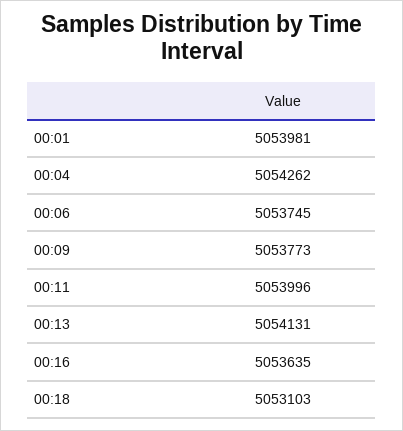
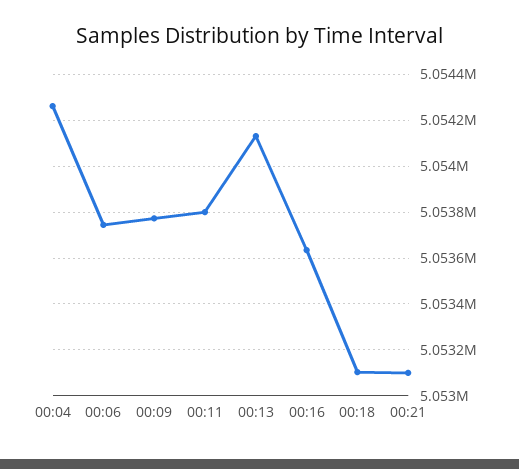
00:01: 5053981 -> none
00:11: 5053996 -> 5053800
00:21: none -> 5053100

